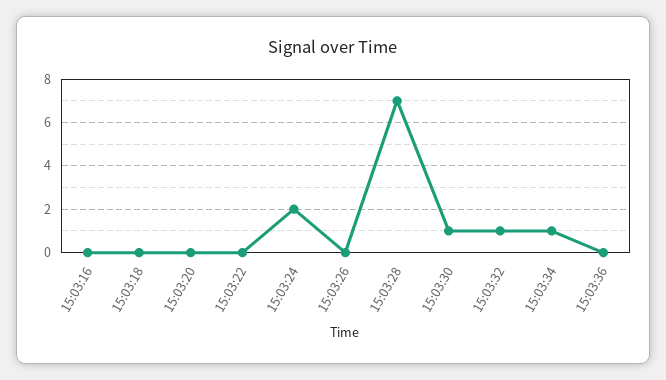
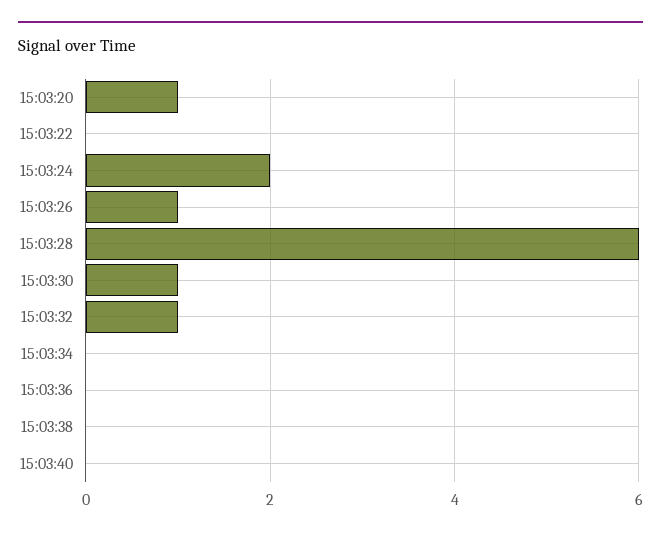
15:03:16: 0 -> none
15:03:18: 0 -> none
15:03:20: 0 -> 1
15:03:26: 0 -> 1
15:03:28: 7 -> 6
15:03:34: 1 -> 0
15:03:38: none -> 0
15:03:40: none -> 0

